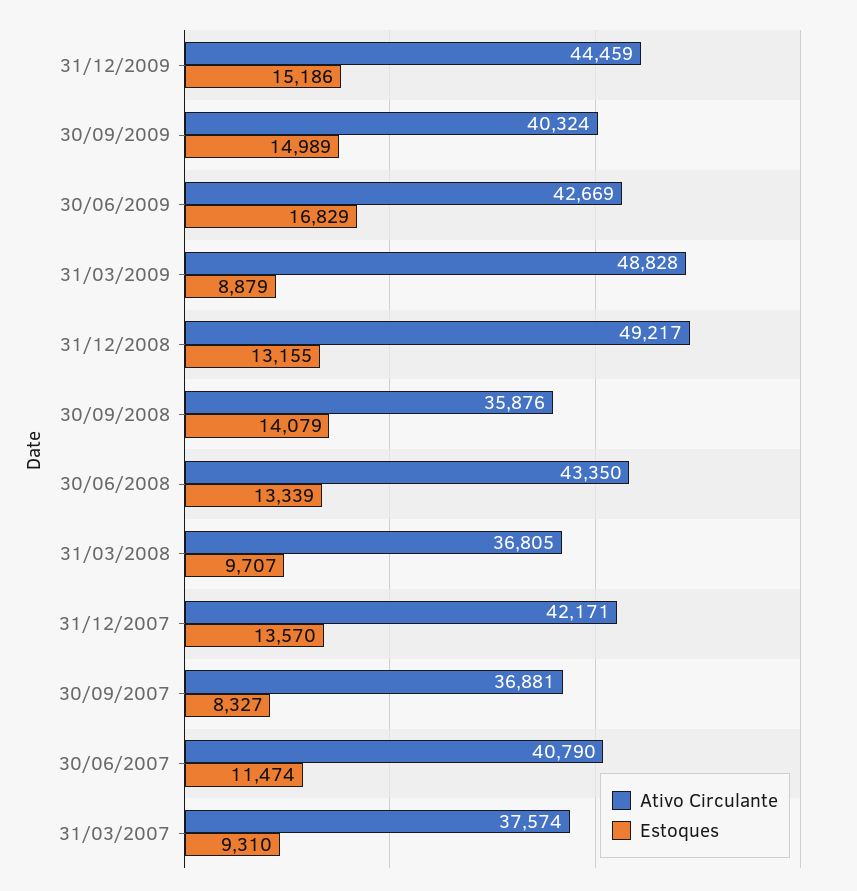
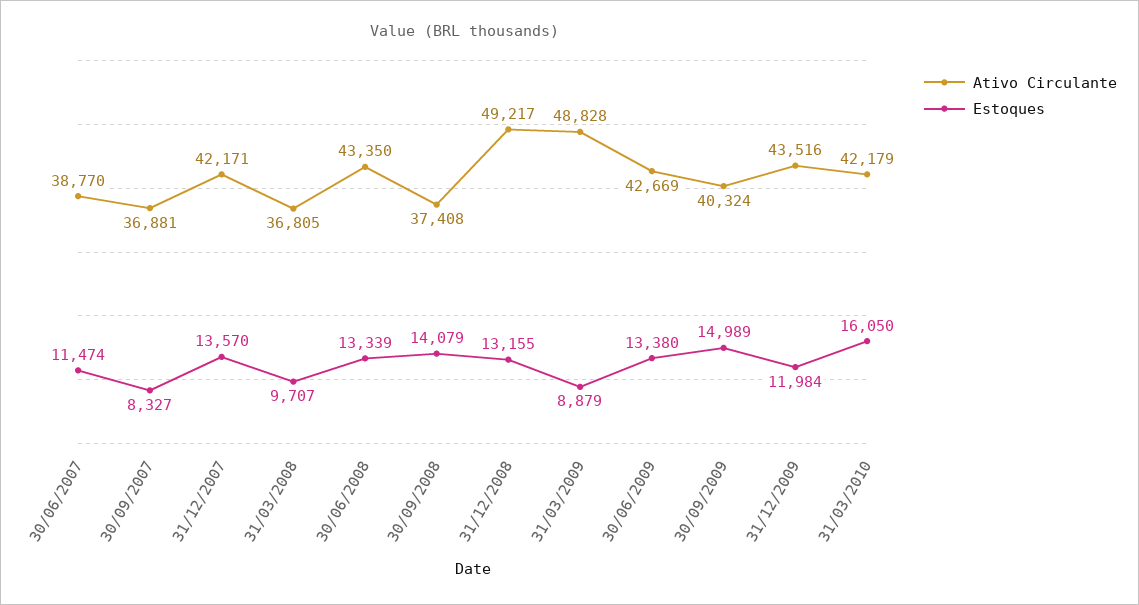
Ativo Circulante, 31/12/2009: 44459 -> 43516
Estoques, 31/12/2009: 15186 -> 11984
Estoques, 30/06/2009: 16829 -> 13380
Ativo Circulante, 30/09/2008: 35876 -> 37408
Ativo Circulante, 30/06/2007: 40790 -> 38770
Ativo Circulante, 31/03/2007: 37574 -> none
Estoques, 31/03/2007: 9310 -> none
Ativo Circulante, 31/03/2010: none -> 42179
Estoques, 31/03/2010: none -> 16050

